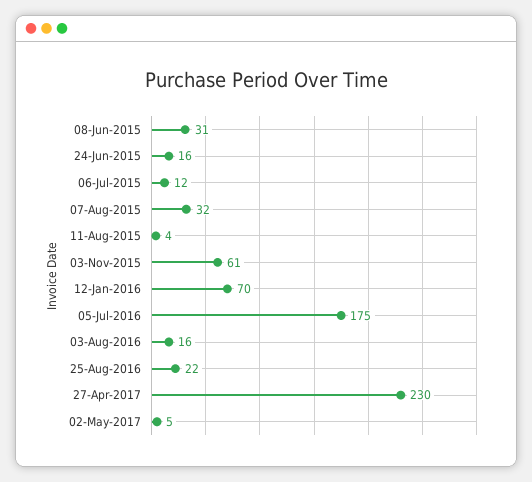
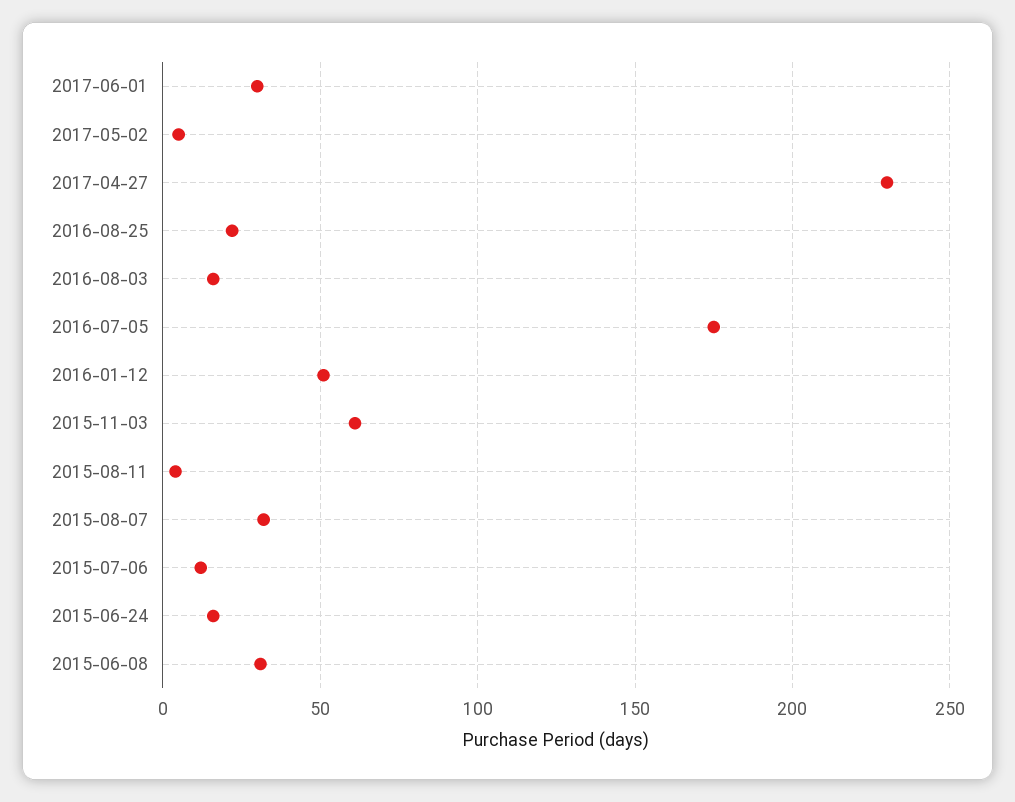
12-Jan-2016: 70 -> 50
2017-06-01: none -> 30

